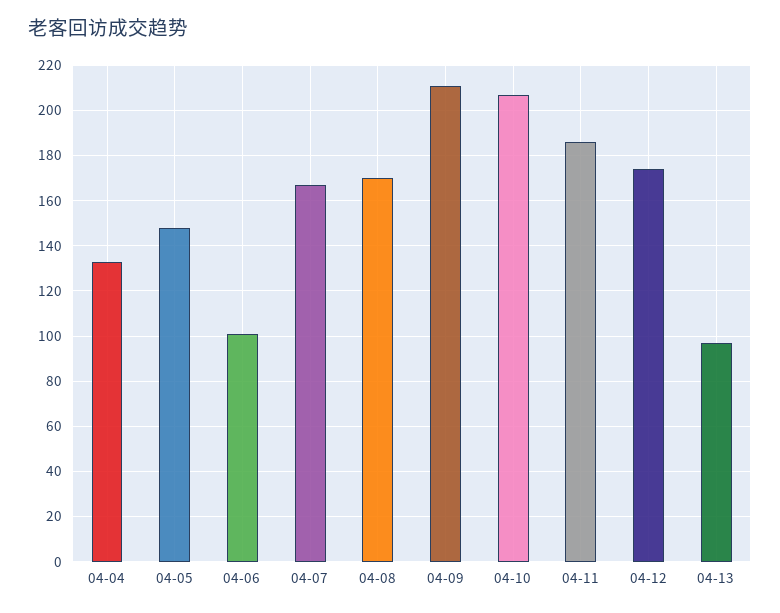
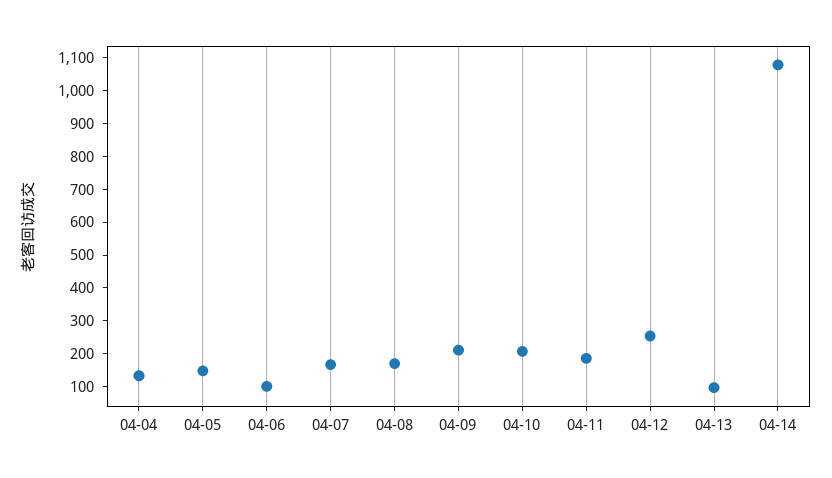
04-12: 175 -> 250
04-14: none -> 1075

